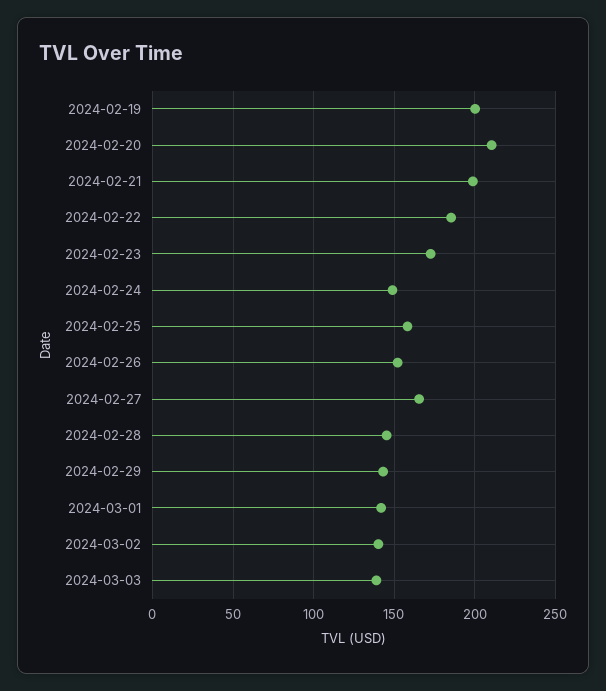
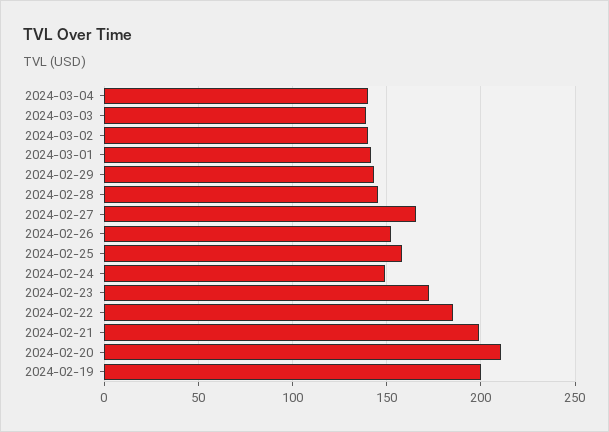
2024-03-04: none -> 140

